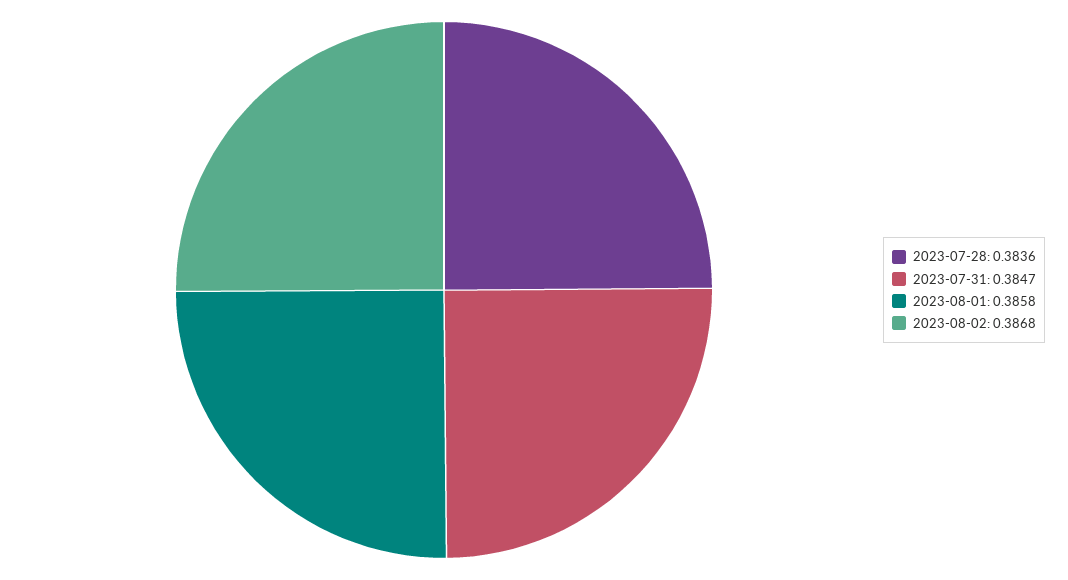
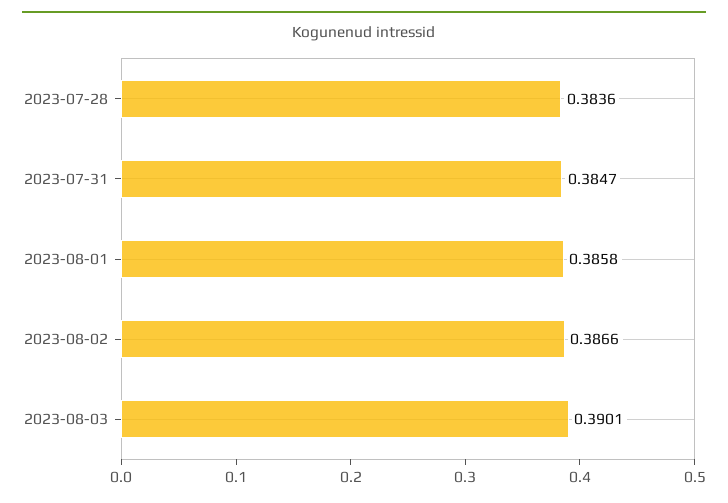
2023-08-02: 0.3868 -> 0.3866
2023-08-03: none -> 0.3901

